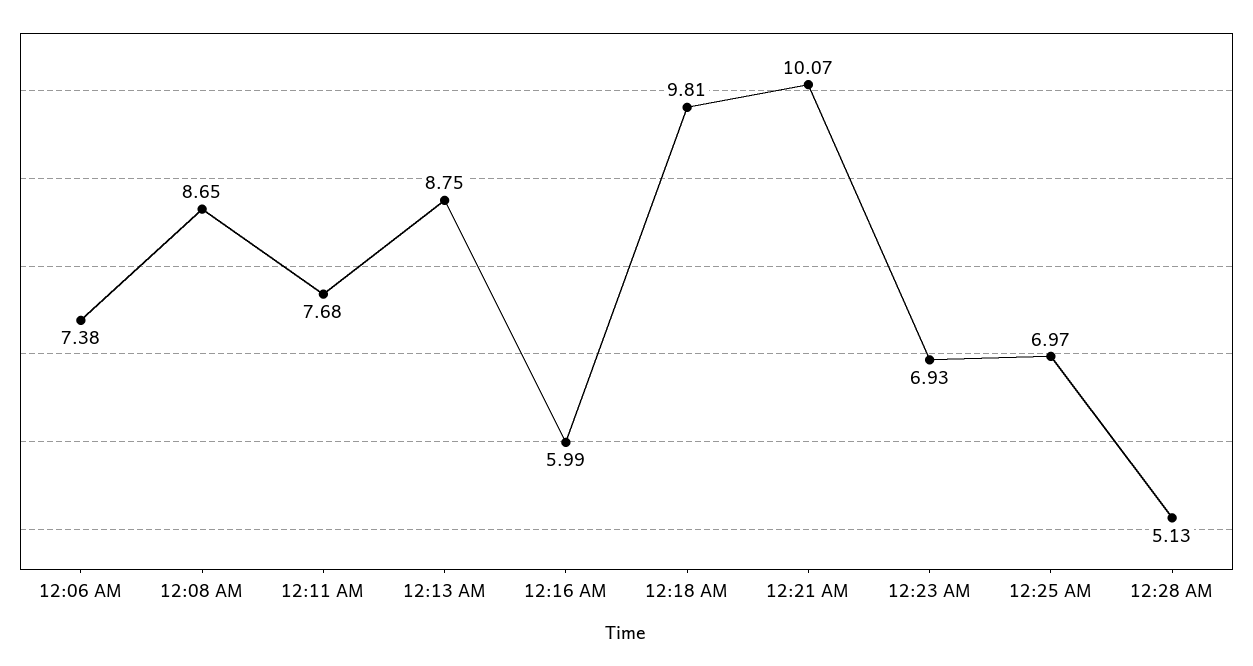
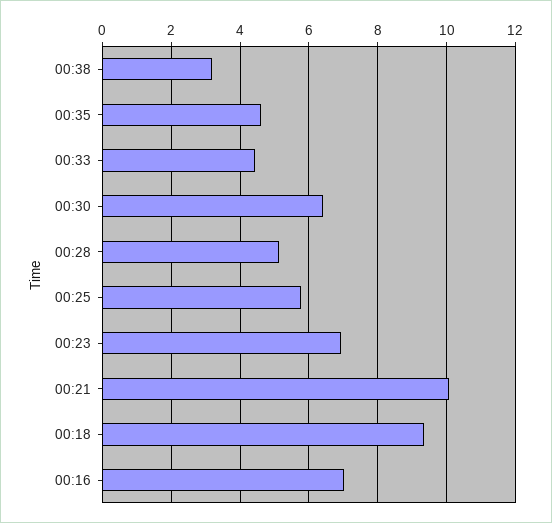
12:06 AM: 7.38 -> none
12:08 AM: 8.65 -> none
12:11 AM: 7.68 -> none
12:13 AM: 8.75 -> none
12:16 AM: 5.99 -> 7
12:18 AM: 9.81 -> 9.4
12:25 AM: 6.97 -> 5.8
00:38: none -> 3.2
00:35: none -> 4.6
00:33: none -> 4.4
00:30: none -> 6.4

